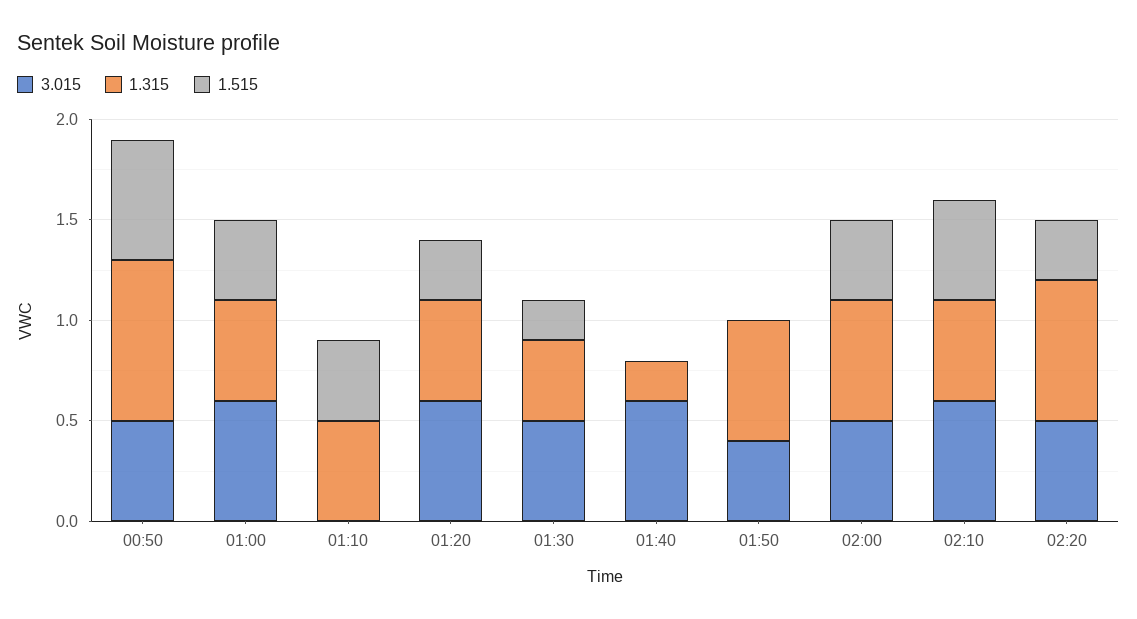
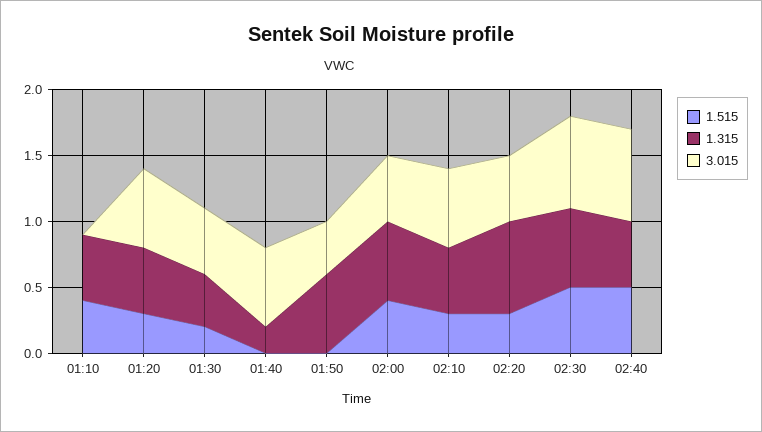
3.015, 00:50: 0.5 -> none
1.315, 00:50: 0.8 -> none
1.515, 00:50: 0.6 -> none
3.015, 01:00: 0.6 -> none
1.315, 01:00: 0.5 -> none
1.515, 01:00: 0.4 -> none
1.515, 02:10: 0.5 -> 0.3
1.515, 02:30: none -> 0.5
1.315, 02:30: none -> 0.6
3.015, 02:30: none -> 0.7
1.515, 02:40: none -> 0.5
1.315, 02:40: none -> 0.5
3.015, 02:40: none -> 0.7

